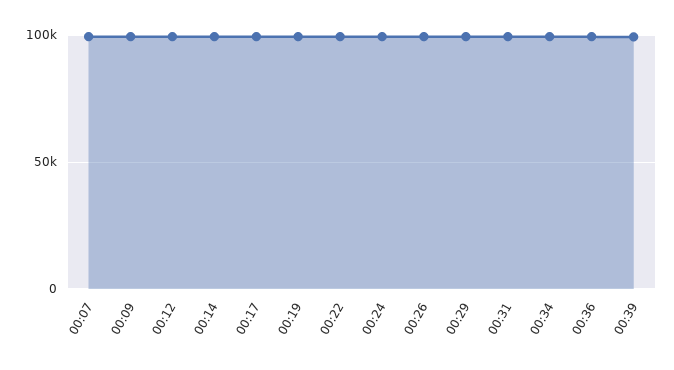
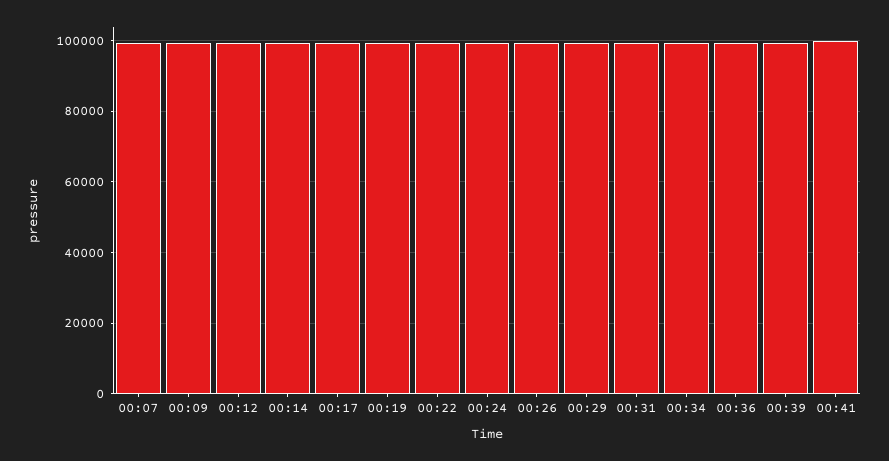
00:41: none -> 100000

